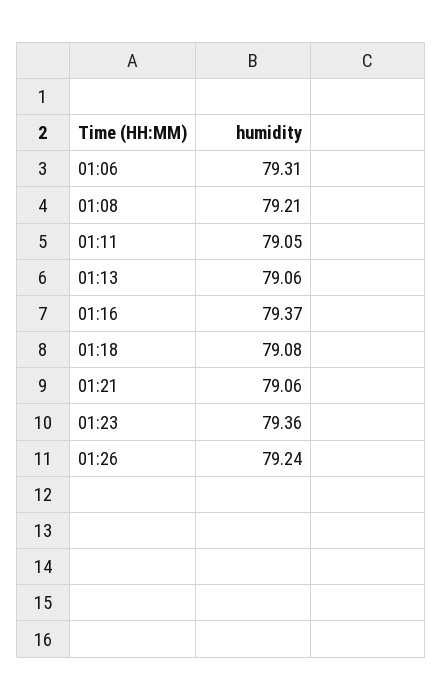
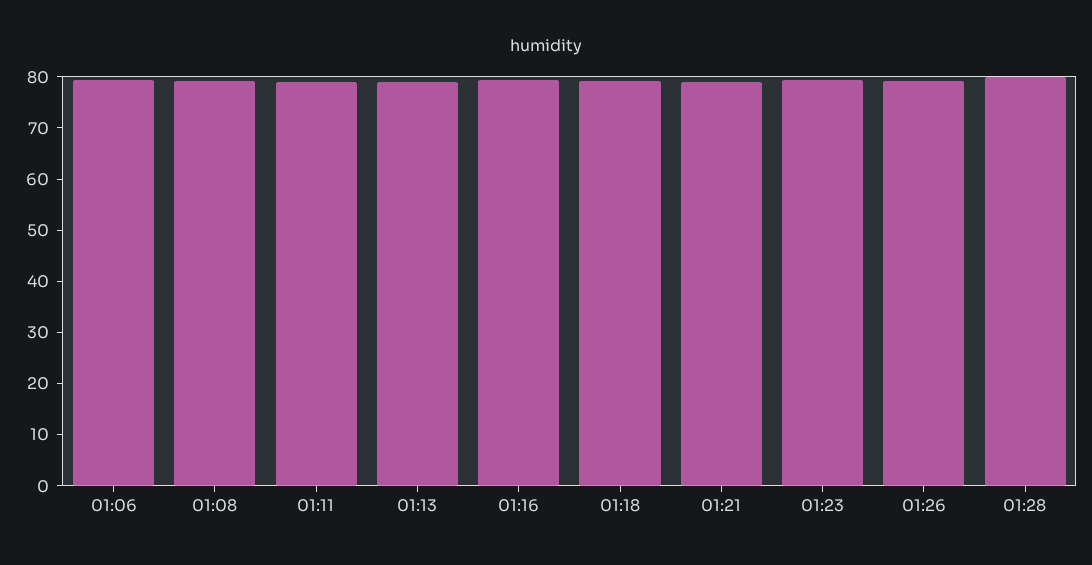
01:28: none -> 80

